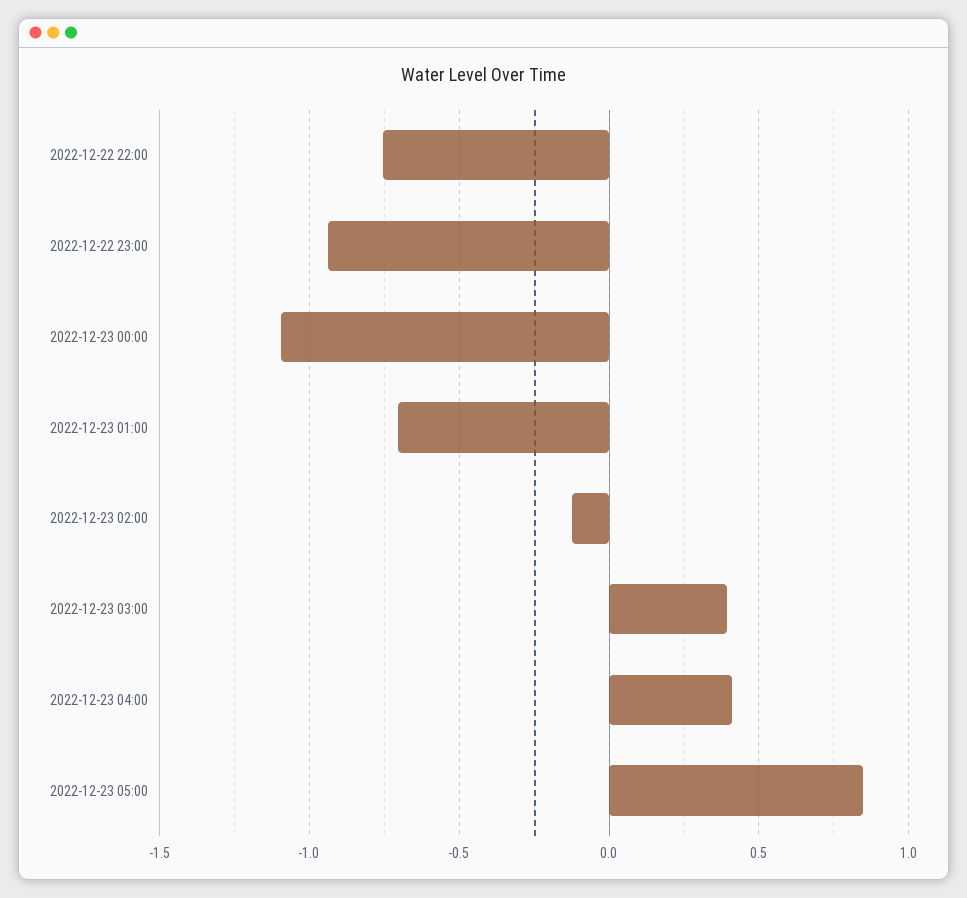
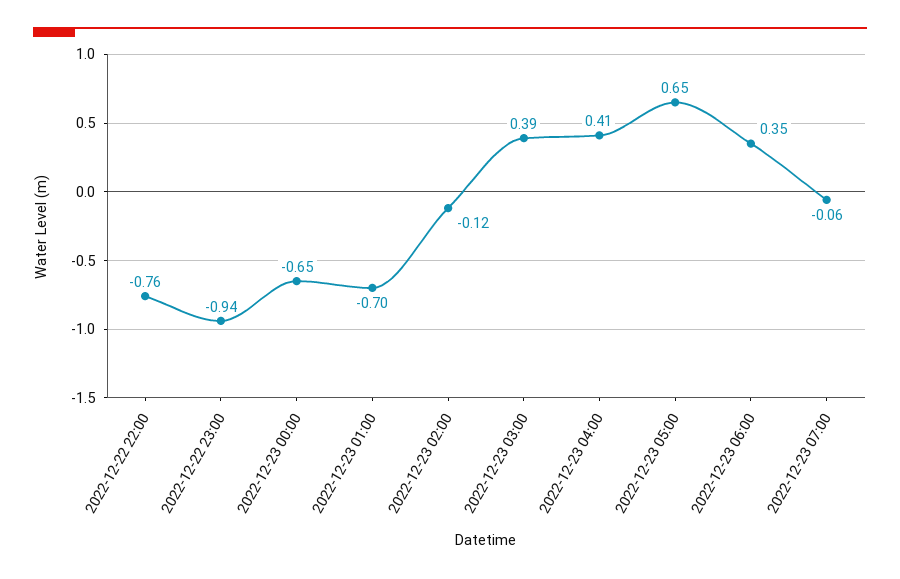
2022-12-23 00:00: -1.1 -> -0.65
2022-12-23 05:00: 0.85 -> 0.65
2022-12-23 06:00: none -> 0.35
2022-12-23 07:00: none -> -0.06

